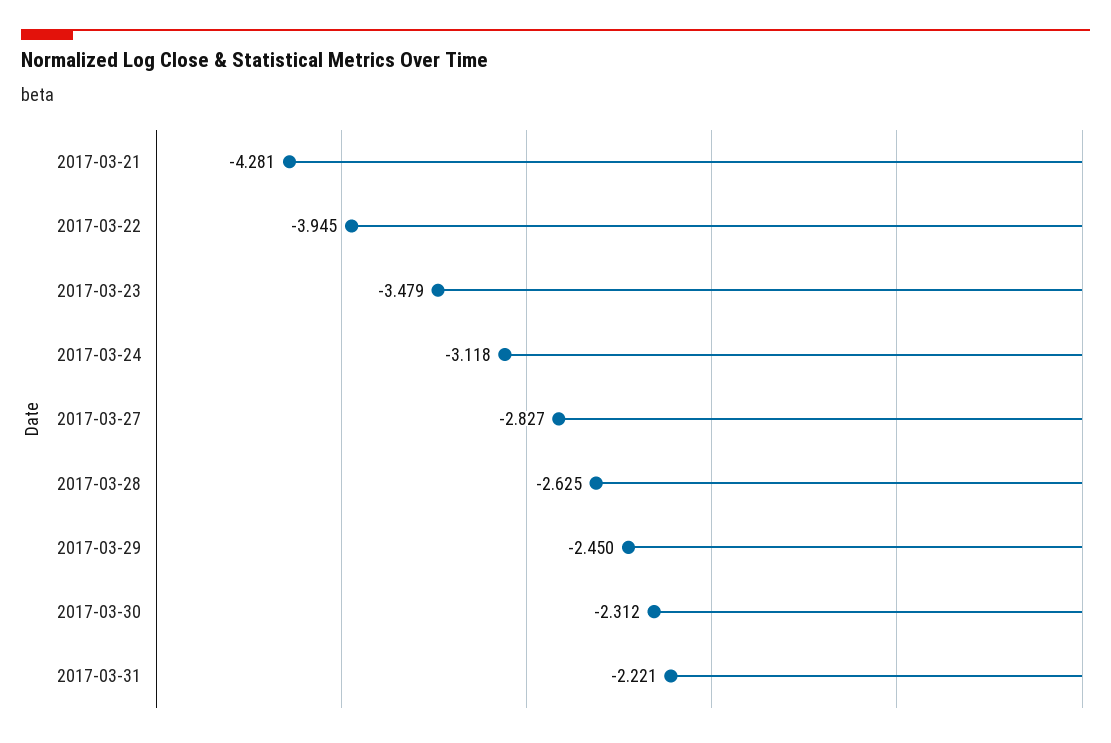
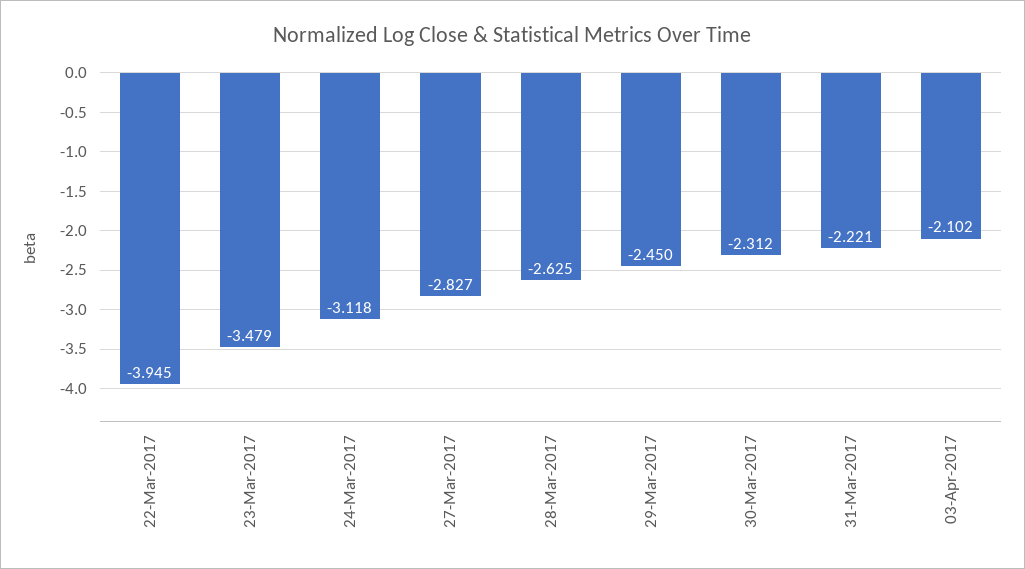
2017-03-21: -4.281 -> none
03-Apr-2017: none -> -2.102

